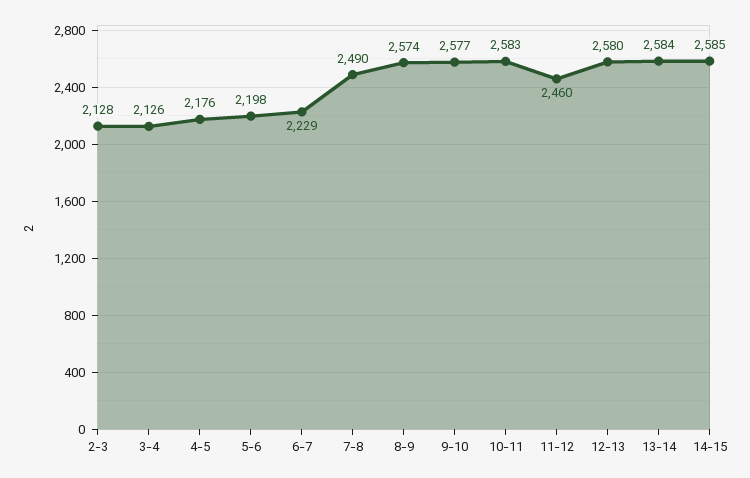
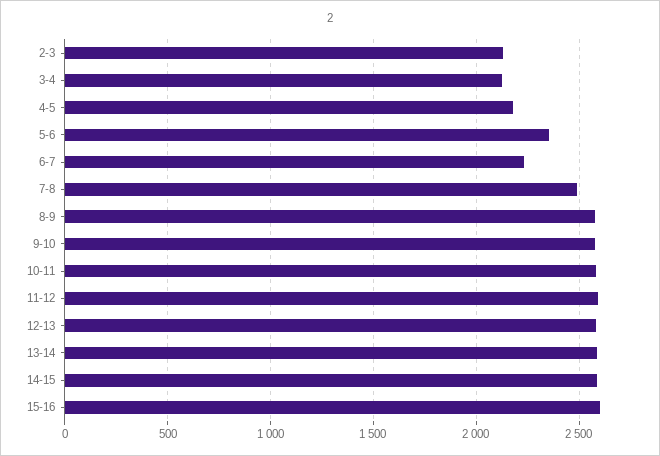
5-6: 2198 -> 2350
11-12: 2460 -> 2600
15-16: none -> 2600

